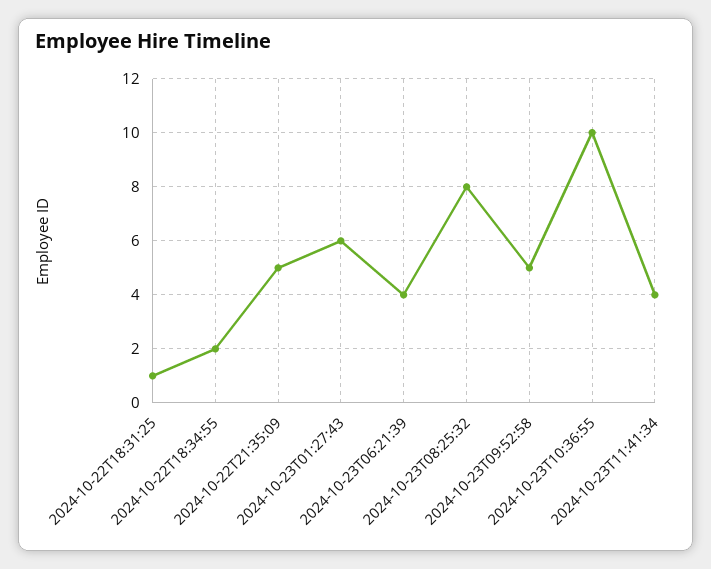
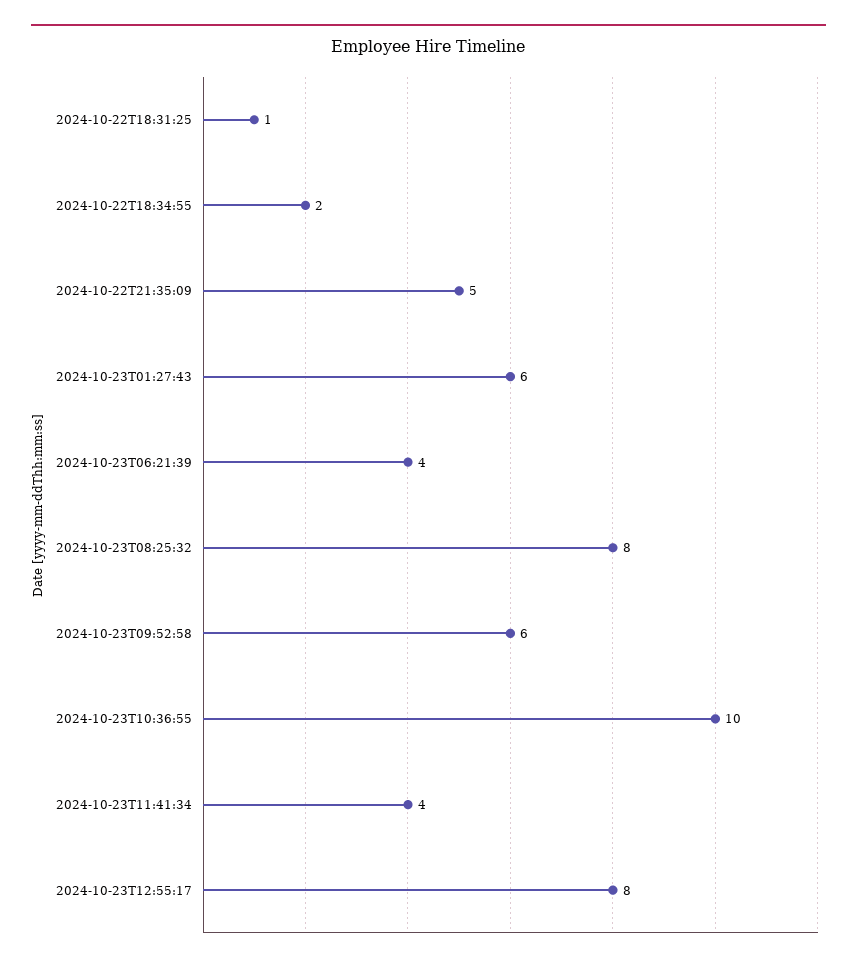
2024-10-23T09:52:58: 5 -> 6
2024-10-23T12:55:17: none -> 8

